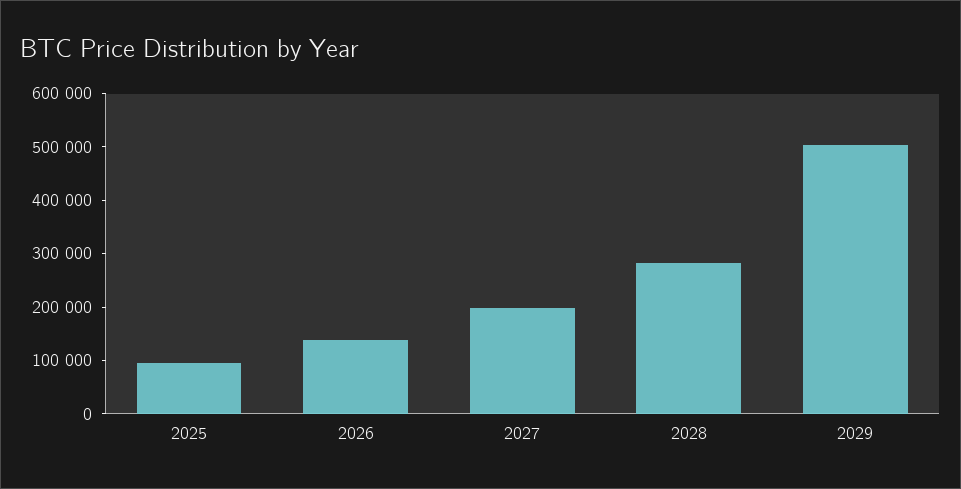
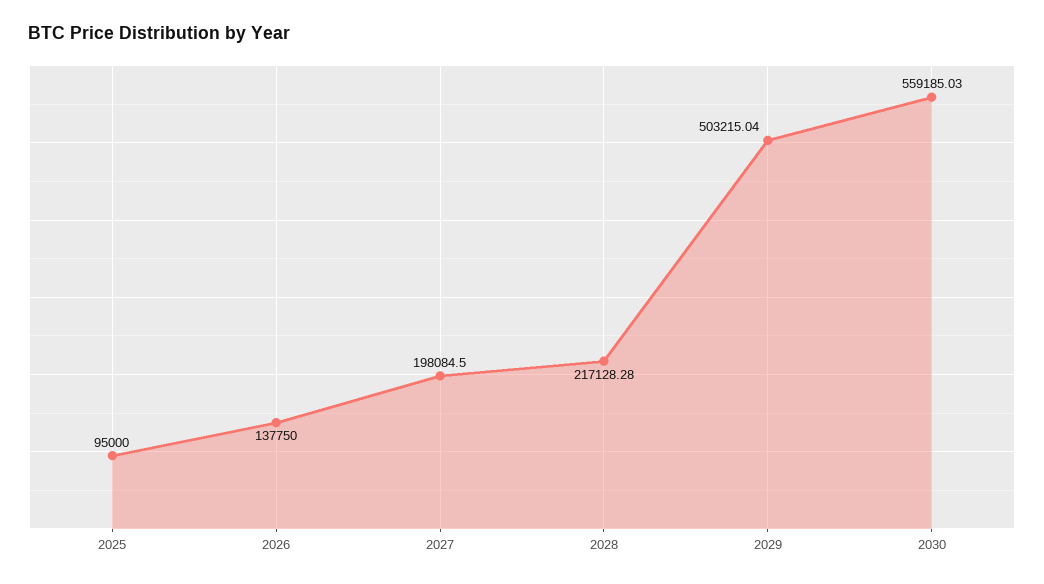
2028: 280000 -> 217128.28
2030: none -> 559185.03

